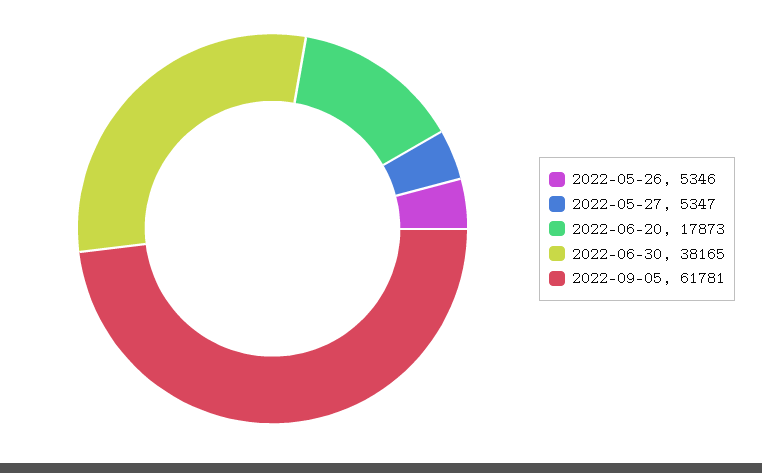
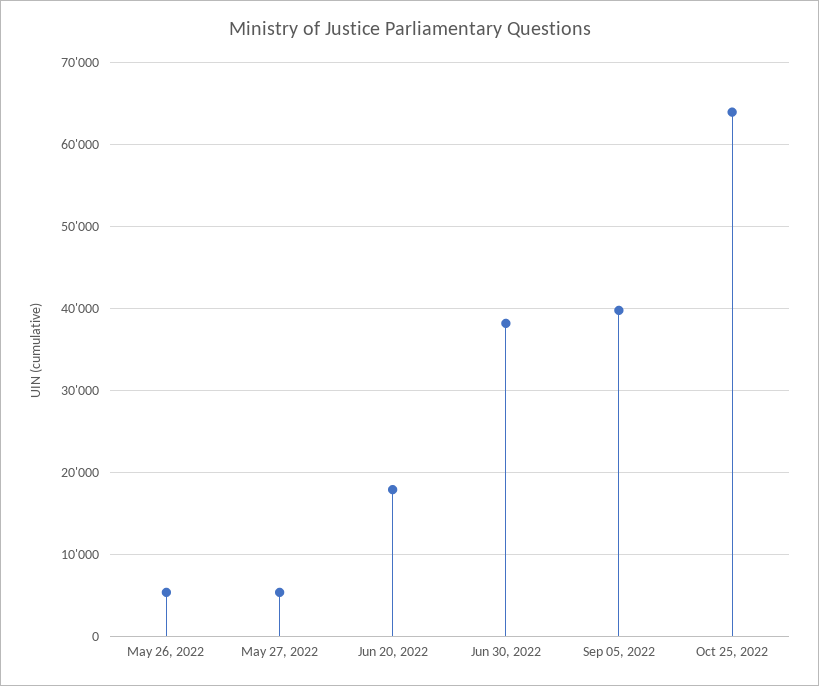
2022-09-05: 61781 -> 40000
Oct 25, 2022: none -> 64000

